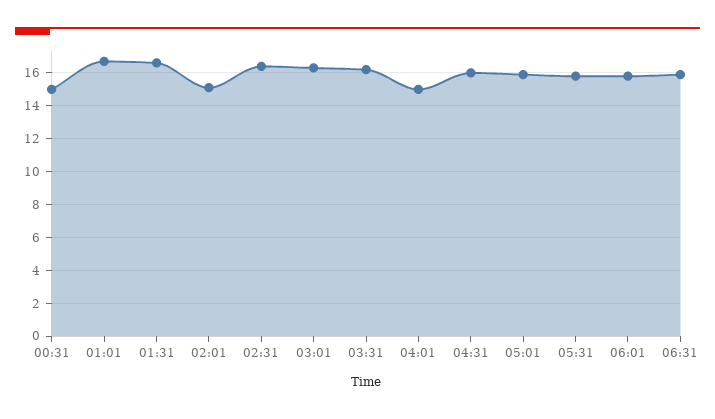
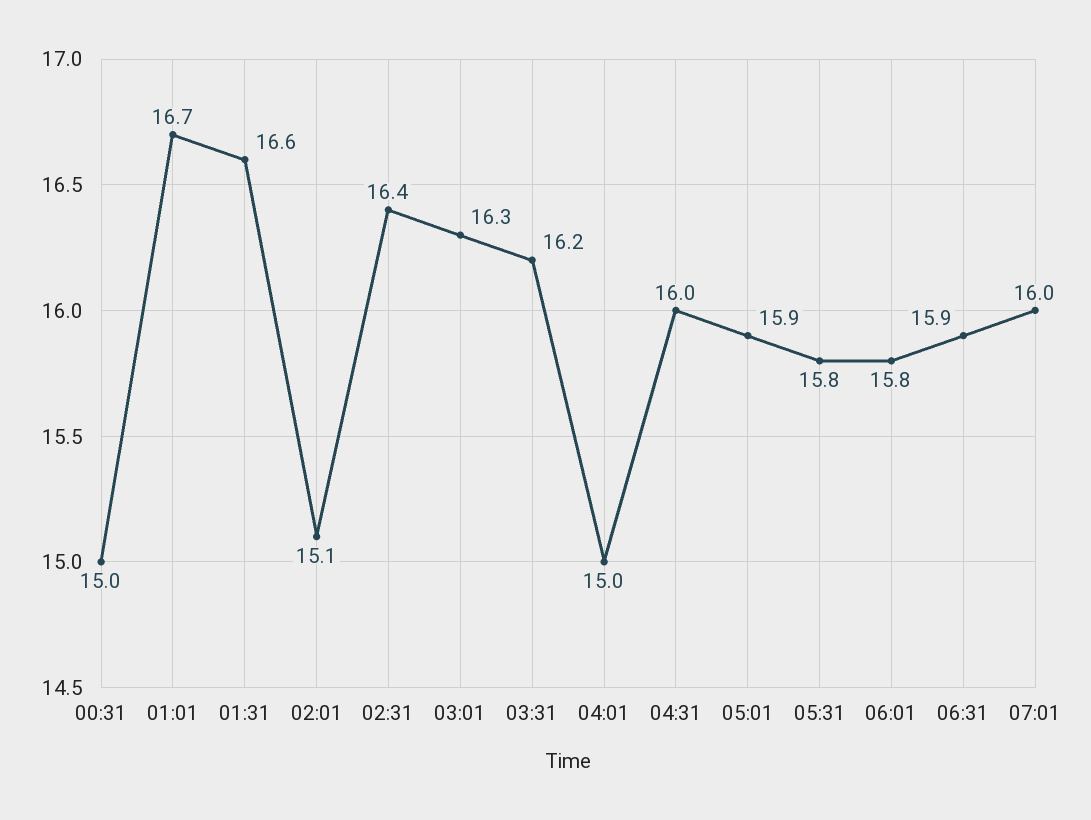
07:01: none -> 16

